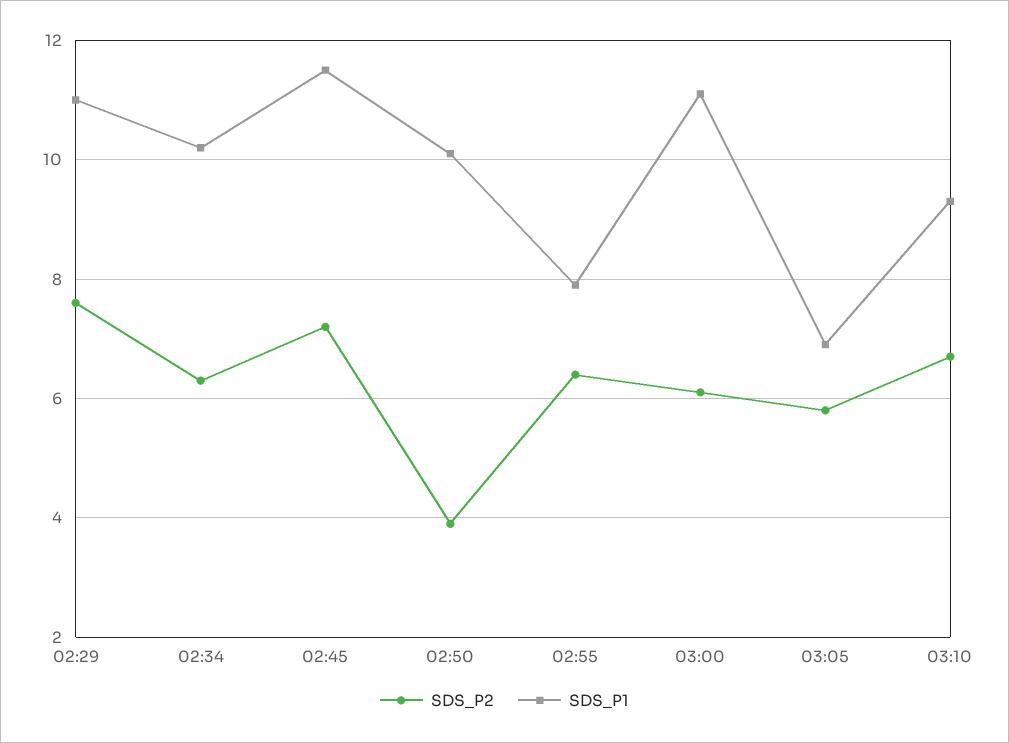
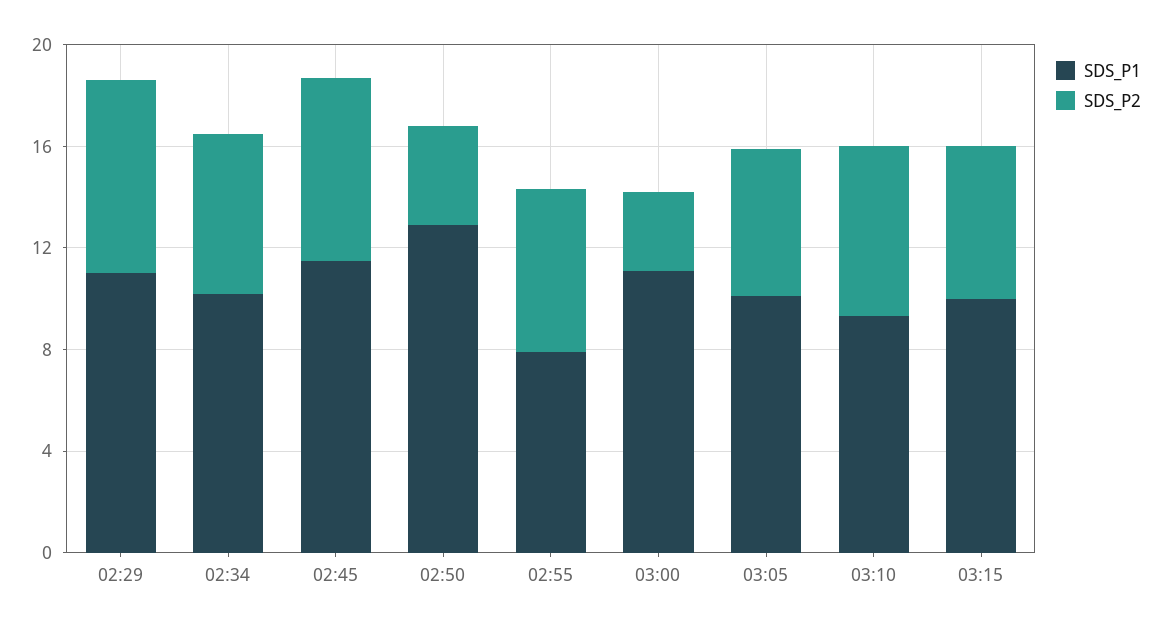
SDS_P1, 02:50: 10 -> 13
SDS_P2, 03:00: 6 -> 3
SDS_P1, 03:05: 7 -> 10
SDS_P1, 03:15: none -> 10
SDS_P2, 03:15: none -> 6

